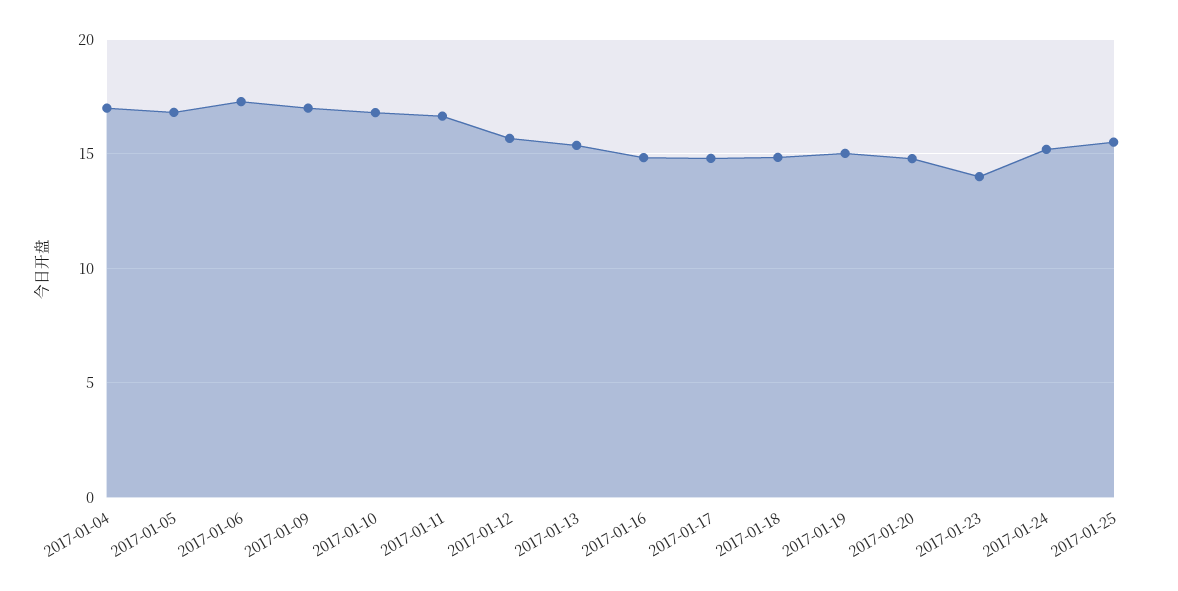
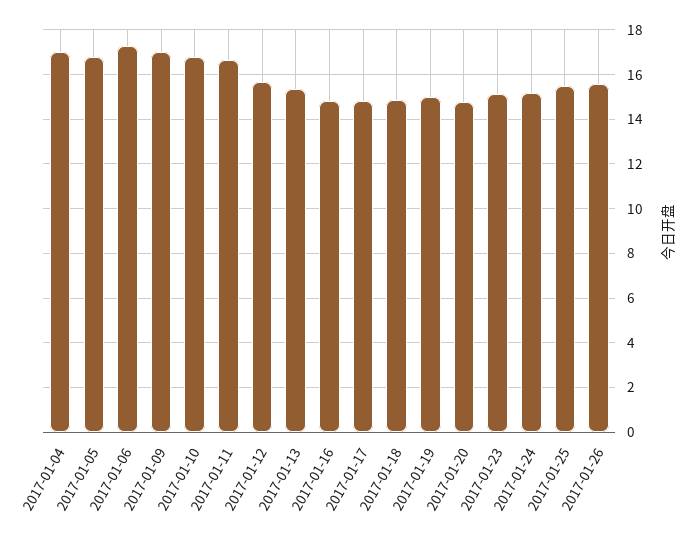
2017-01-23: 14 -> 15
2017-01-26: none -> 15.5

